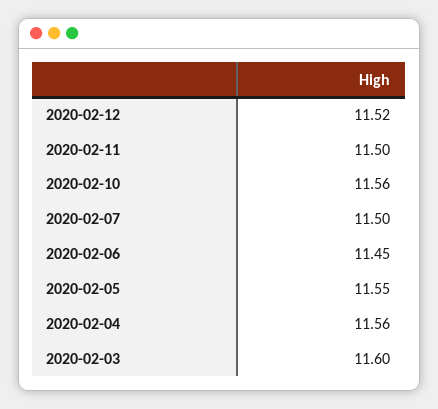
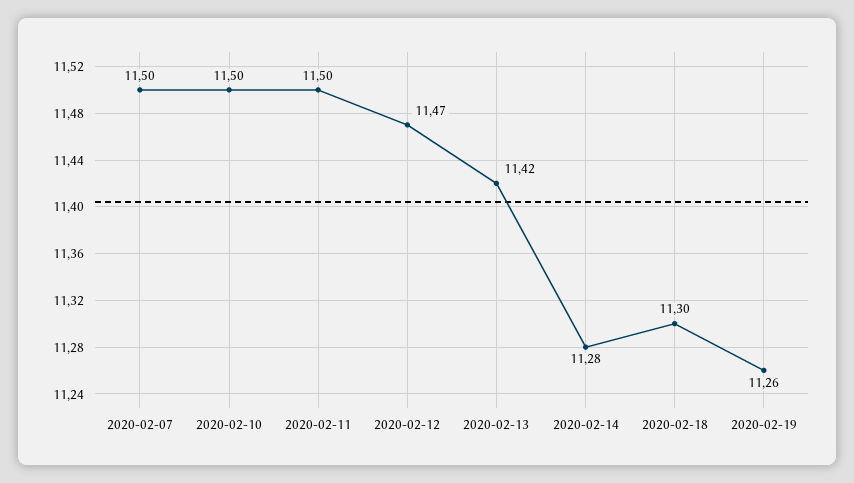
2020-02-12: 11.52 -> 11.47
2020-02-10: 11.56 -> 11.5
2020-02-06: 11.45 -> none
2020-02-05: 11.55 -> none
2020-02-04: 11.56 -> none
2020-02-03: 11.6 -> none
2020-02-13: none -> 11.42
2020-02-14: none -> 11.28
2020-02-18: none -> 11.3
2020-02-19: none -> 11.26

